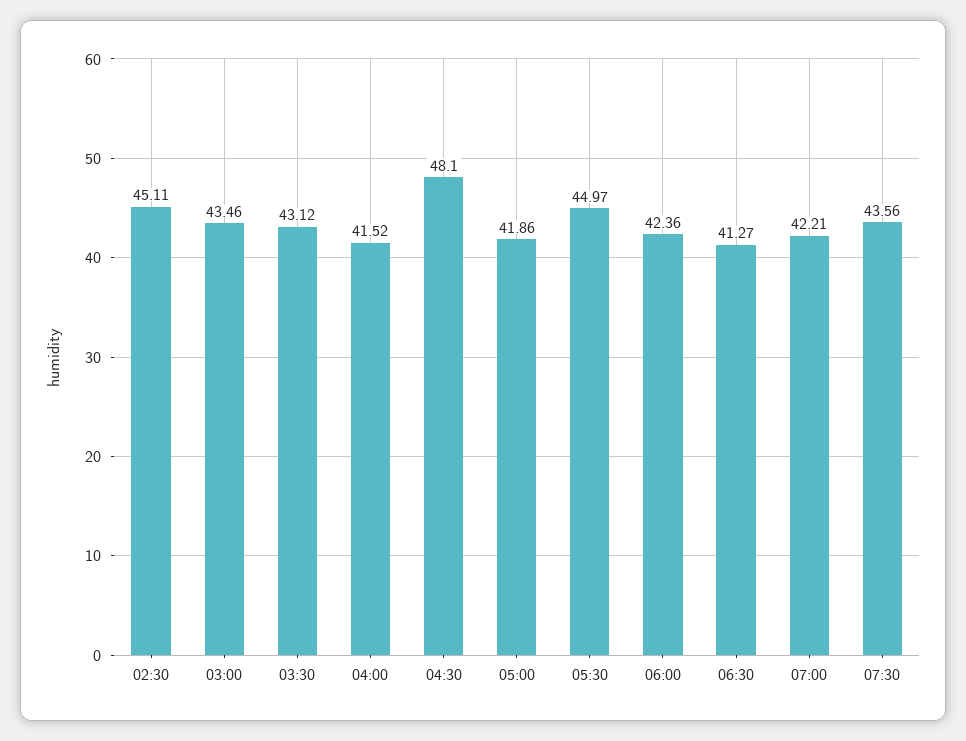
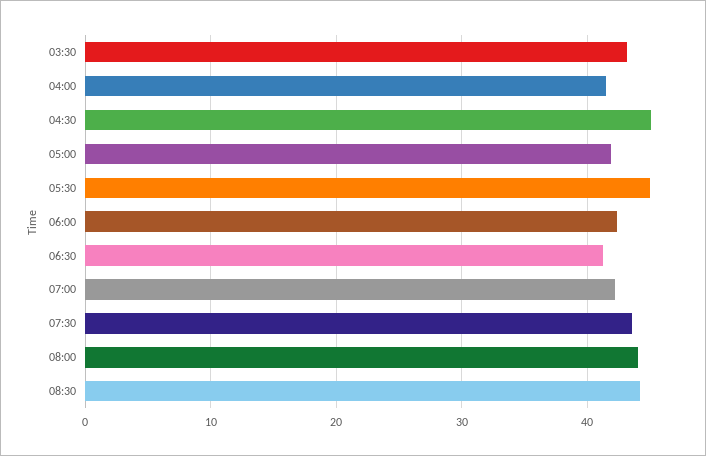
02:30: 45.11 -> none
03:00: 43.46 -> none
04:30: 48.1 -> 45
08:00: none -> 44
08:30: none -> 44

